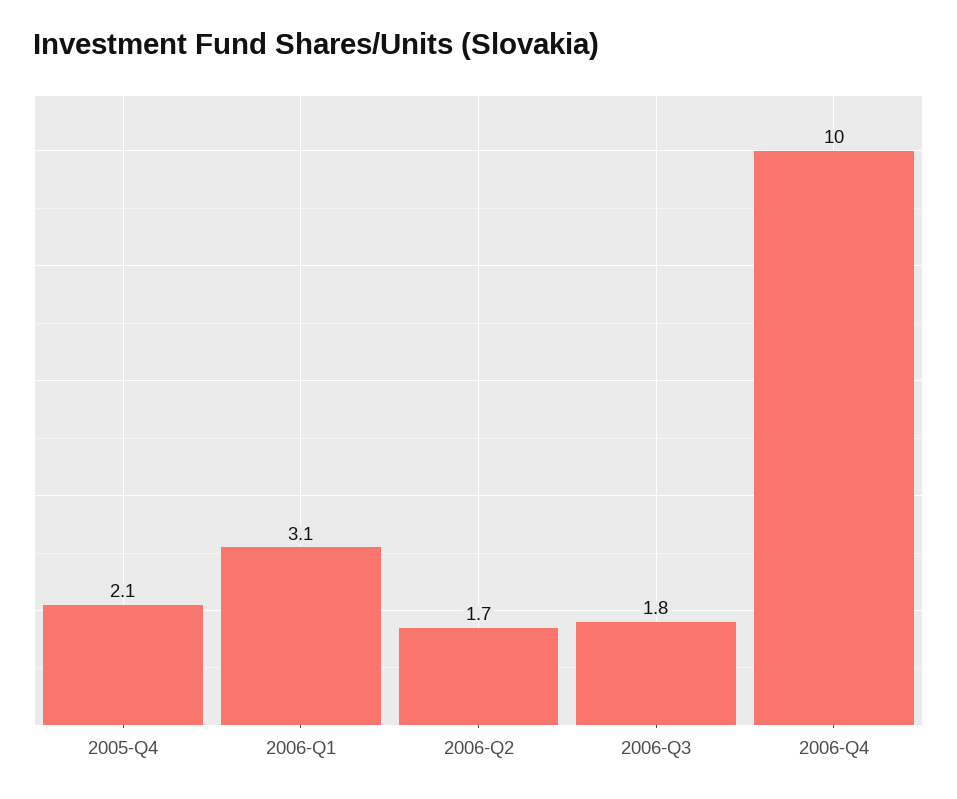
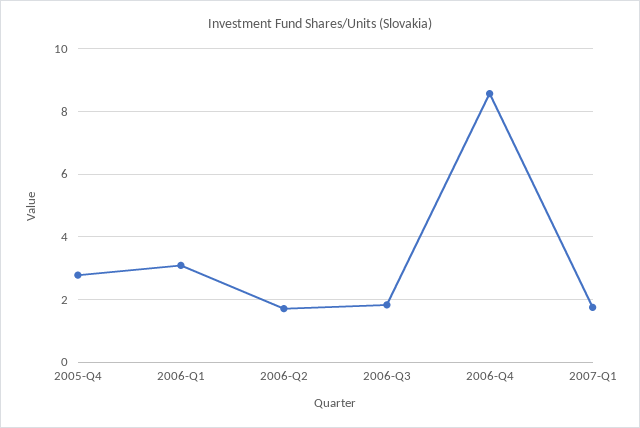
2005-Q4: 2.1 -> 2.8
2006-Q4: 10 -> 8.6
2007-Q1: none -> 1.8

